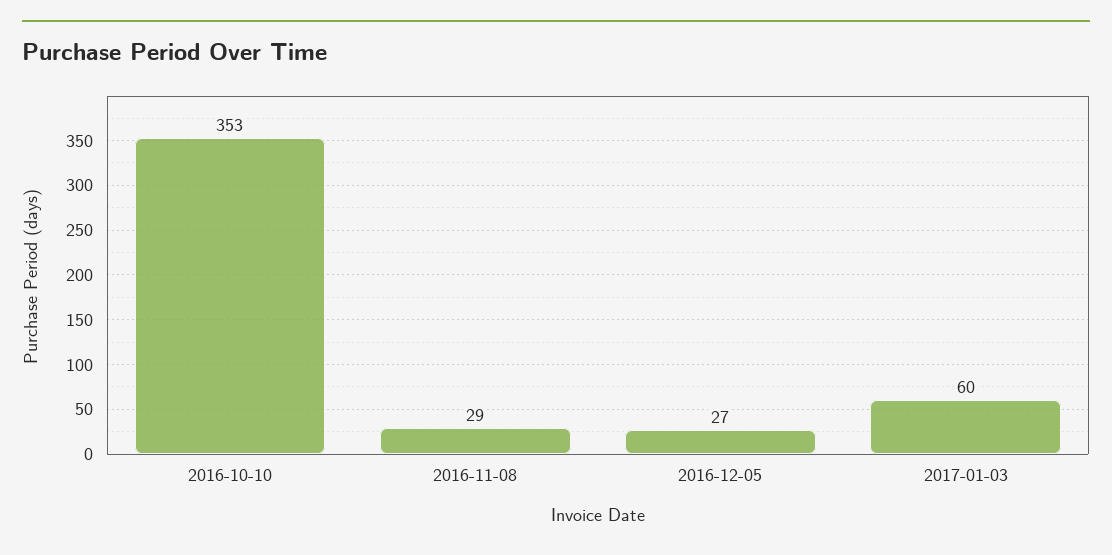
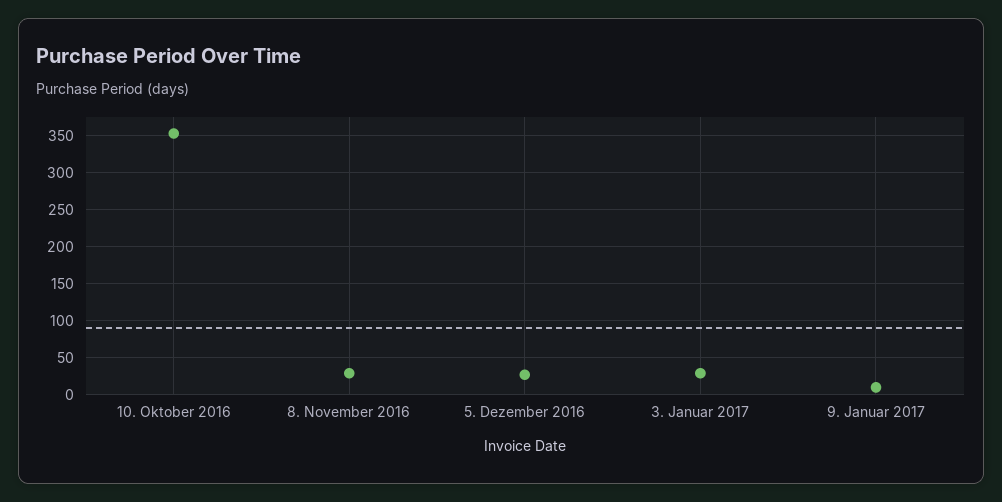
2017-01-03: 60 -> 30
9. Januar 2017: none -> 10

